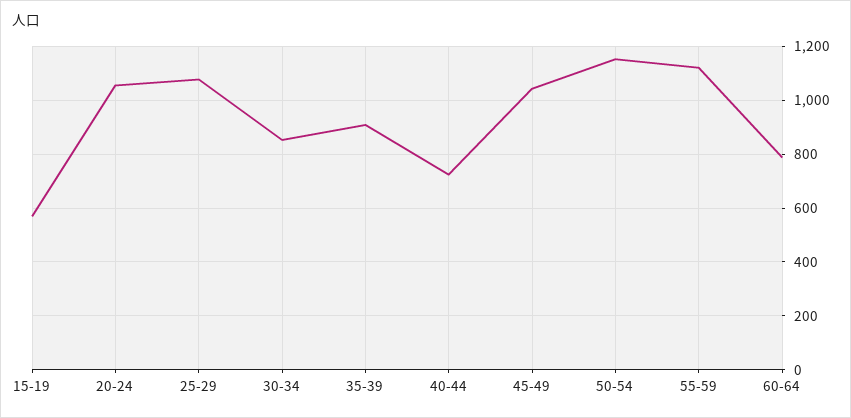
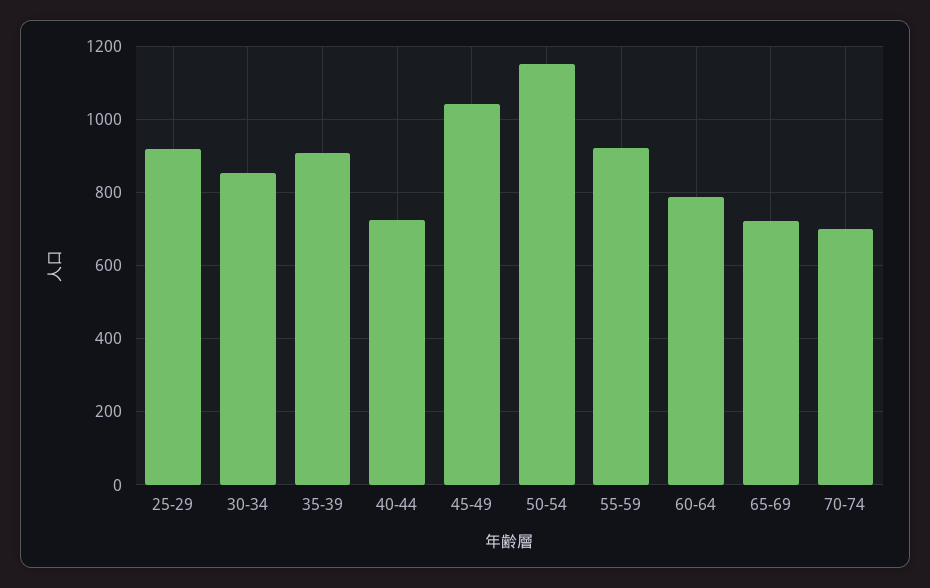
15-19: 575 -> none
20-24: 1050 -> none
25-29: 1075 -> 920
55-59: 1125 -> 920
65-69: none -> 720
70-74: none -> 700

